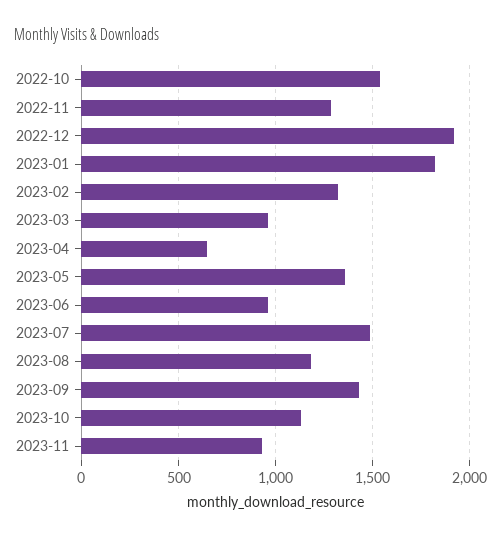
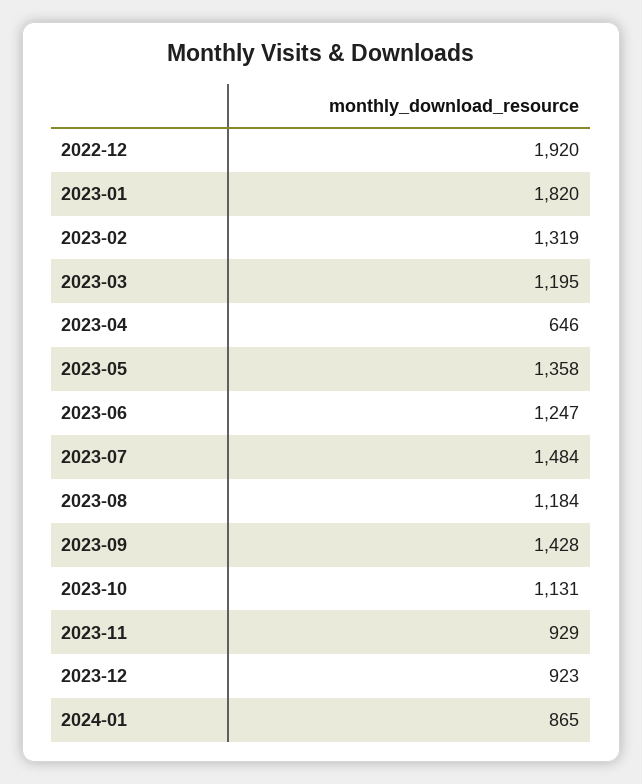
2022-10: 1550 -> none
2022-11: 1300 -> none
2023-03: 950 -> 1195
2023-06: 950 -> 1247
2023-12: none -> 923
2024-01: none -> 865

